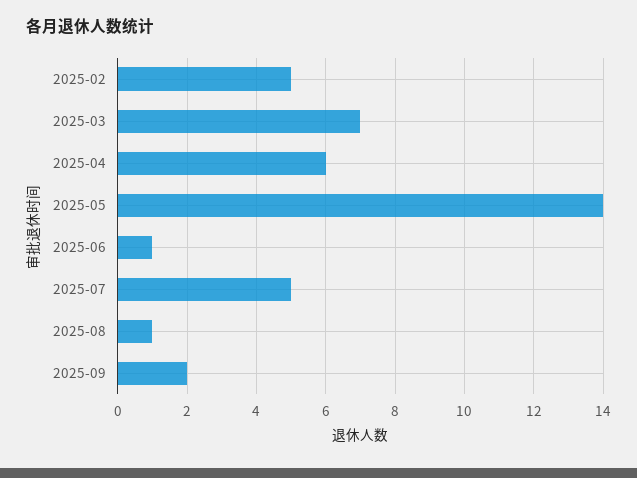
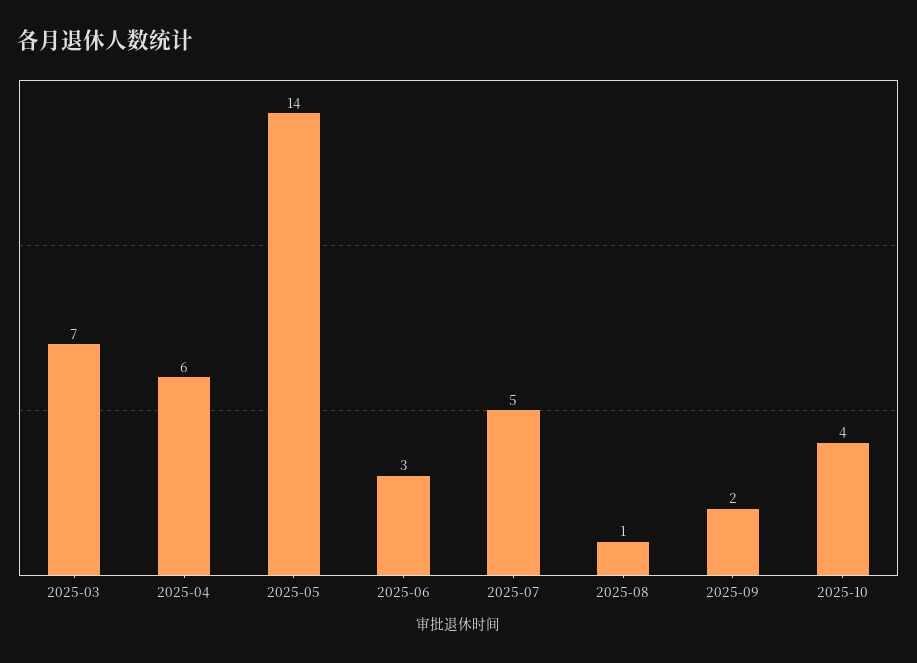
2025-02: 5 -> none
2025-06: 1 -> 3
2025-10: none -> 4

